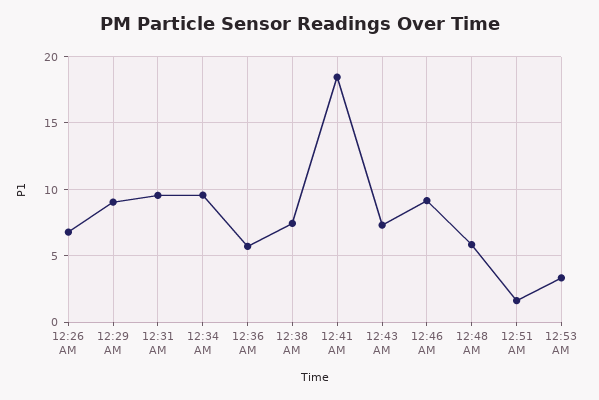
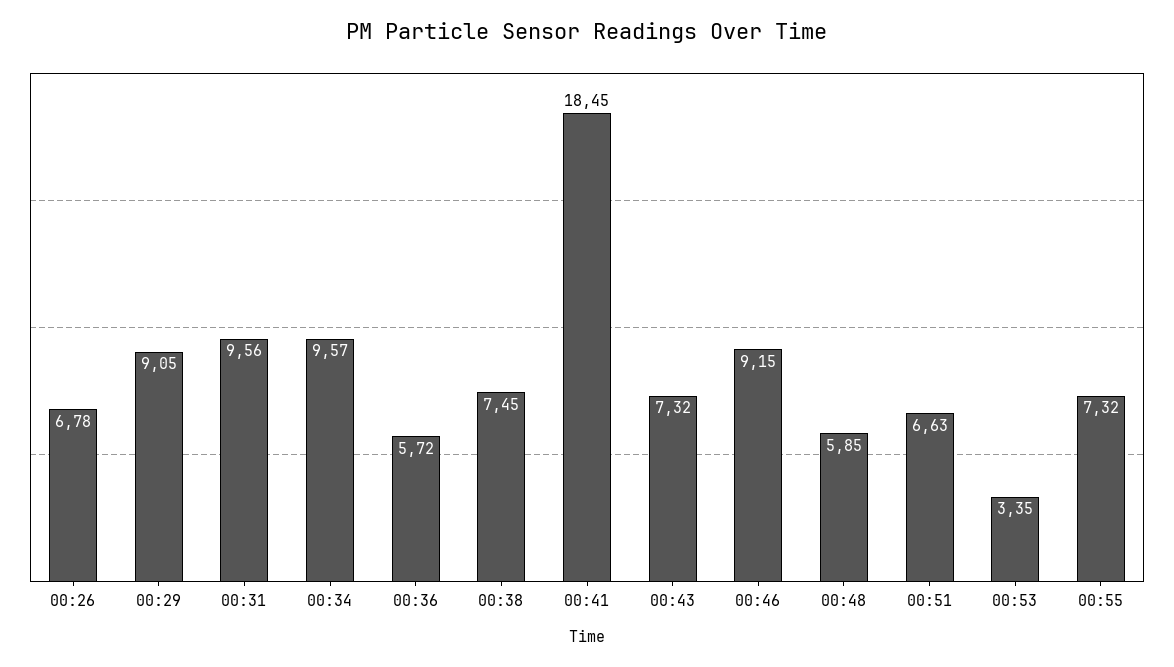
12:51 AM: 1.5 -> 6.63
00:55: none -> 7.32

